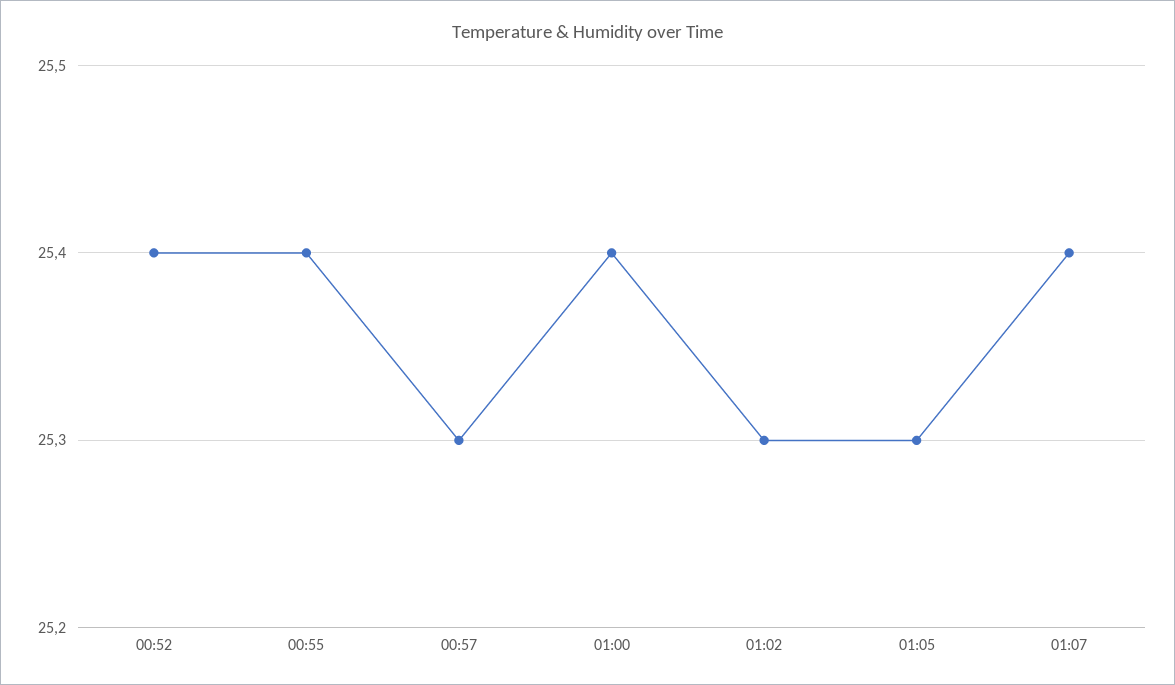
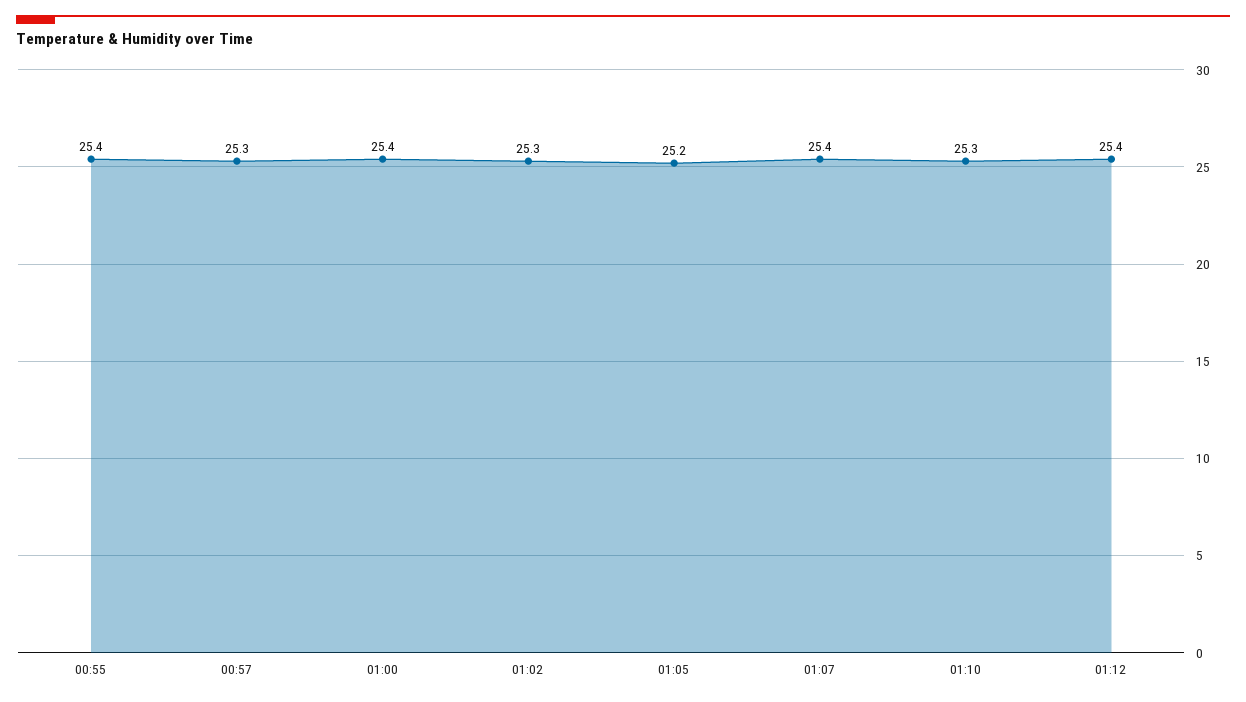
00:52: 25.4 -> none
01:05: 25.3 -> 25.2
01:10: none -> 25.3
01:12: none -> 25.4

